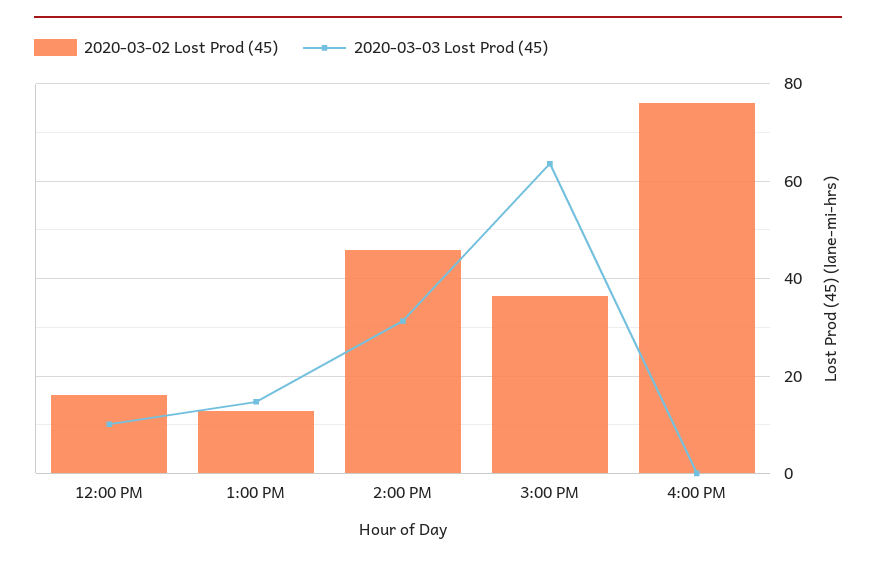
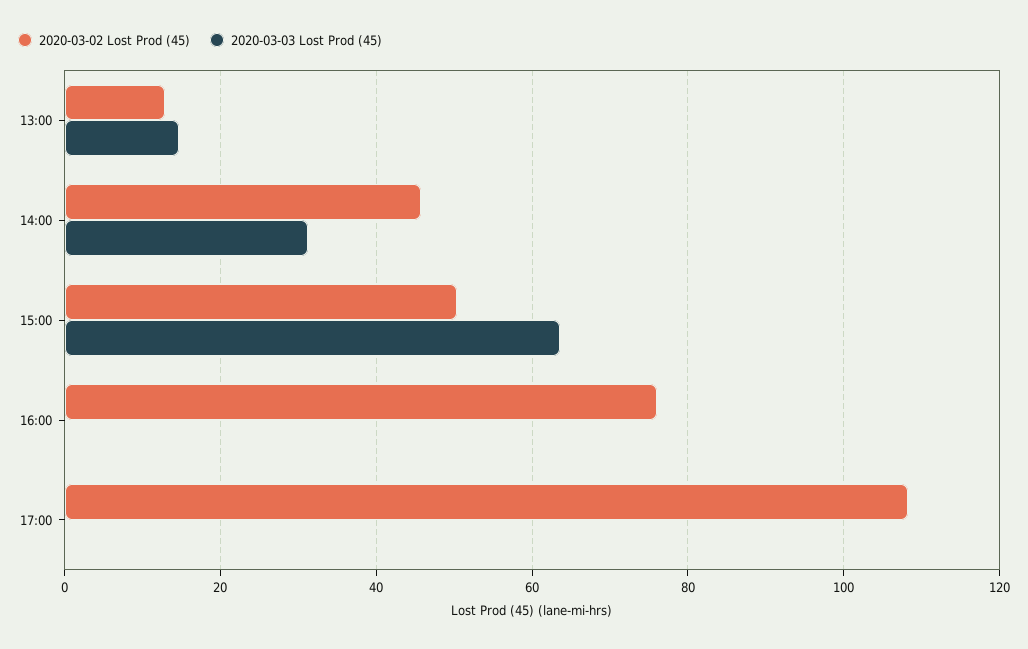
2020-03-02 Lost Prod (45), 12:00 PM: 16 -> none
2020-03-03 Lost Prod (45), 12:00 PM: 10 -> none
2020-03-02 Lost Prod (45), 3:00 PM: 36 -> 50
2020-03-02 Lost Prod (45), 17:00: none -> 108
2020-03-03 Lost Prod (45), 17:00: none -> 0

